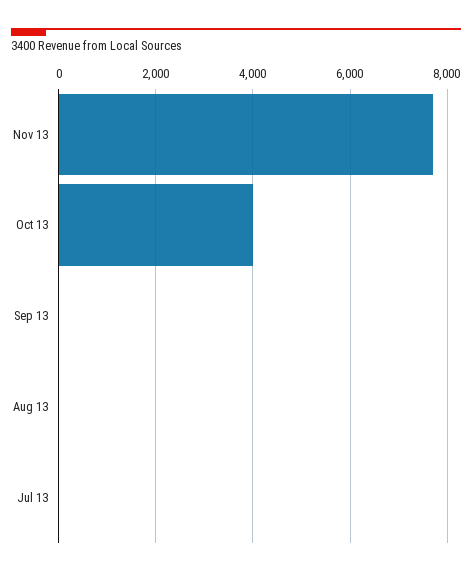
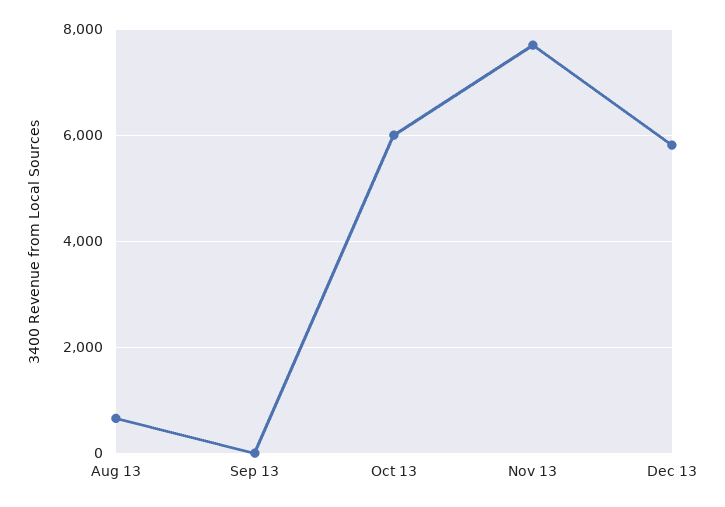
Oct 13: 4000 -> 6000
Aug 13: 0 -> 600
Jul 13: 0 -> none
Dec 13: none -> 5800

